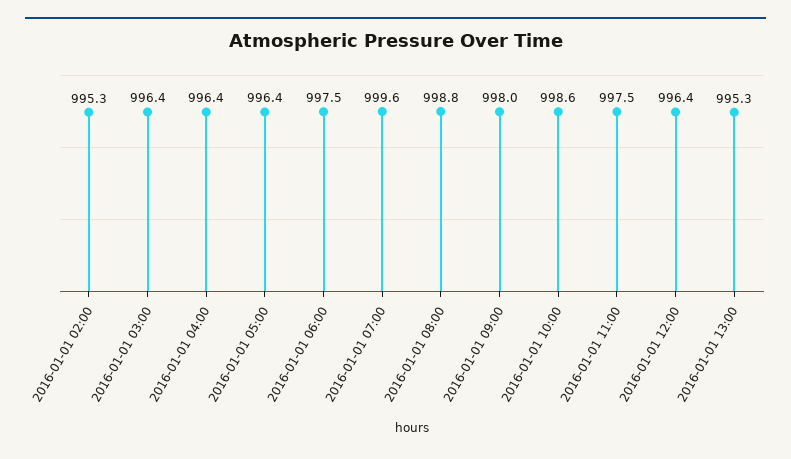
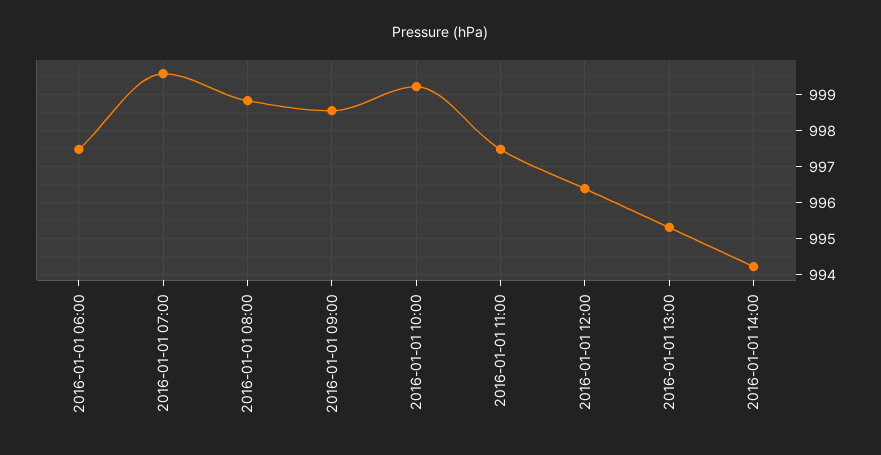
2016-01-01 02:00: 995.3 -> none
2016-01-01 03:00: 996.4 -> none
2016-01-01 04:00: 996.4 -> none
2016-01-01 05:00: 996.4 -> none
2016-01-01 09:00: 998 -> 998.6
2016-01-01 10:00: 998.6 -> 999.2
2016-01-01 14:00: none -> 994.2

